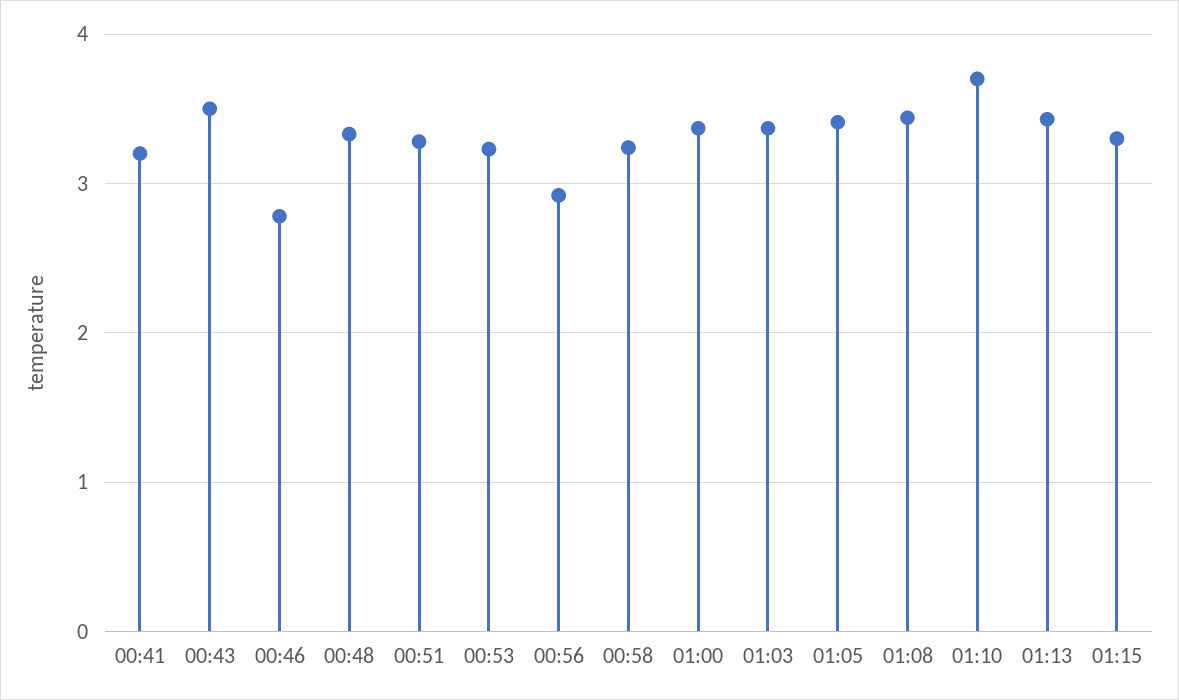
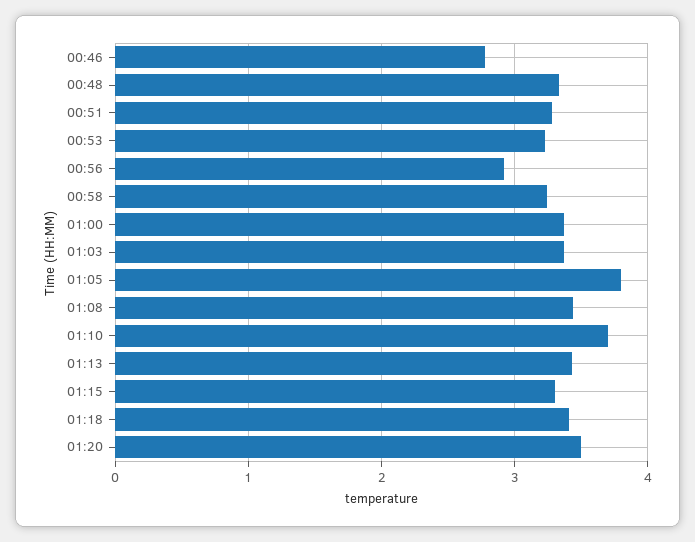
00:41: 3.2 -> none
00:43: 3.5 -> none
01:05: 3.4 -> 3.8
01:18: none -> 3.4
01:20: none -> 3.5

